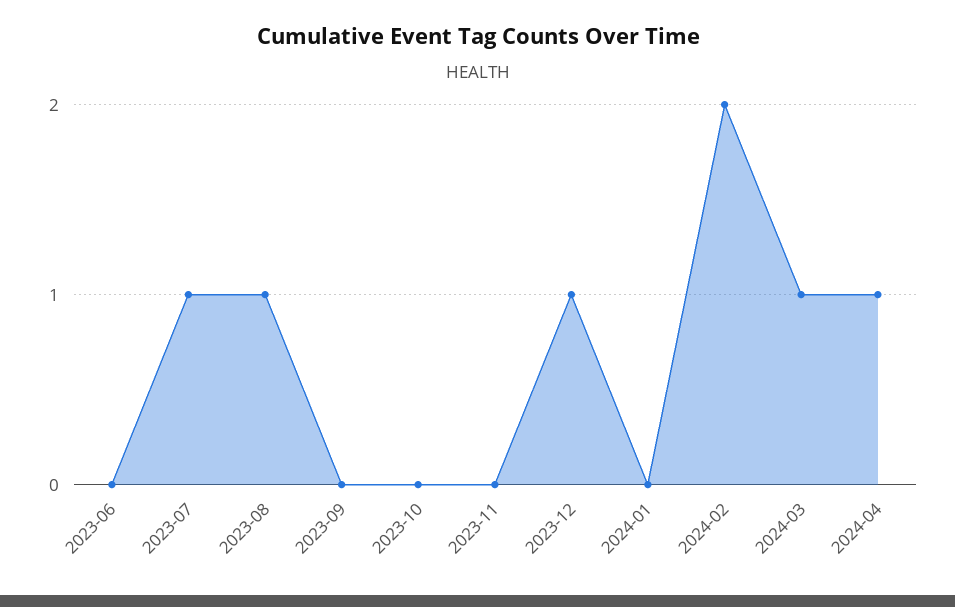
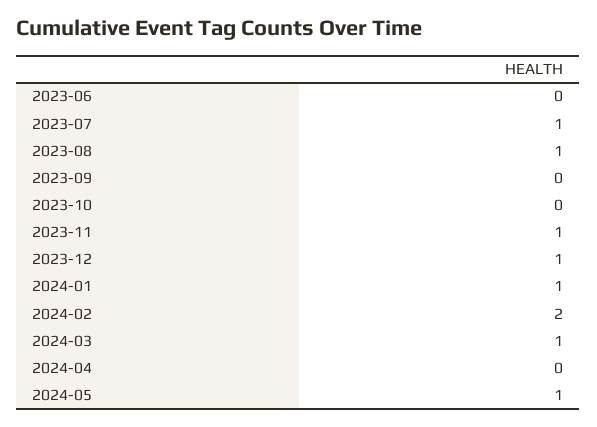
2023-11: 0 -> 1
2024-01: 0 -> 1
2024-04: 1 -> 0
2024-05: none -> 1

